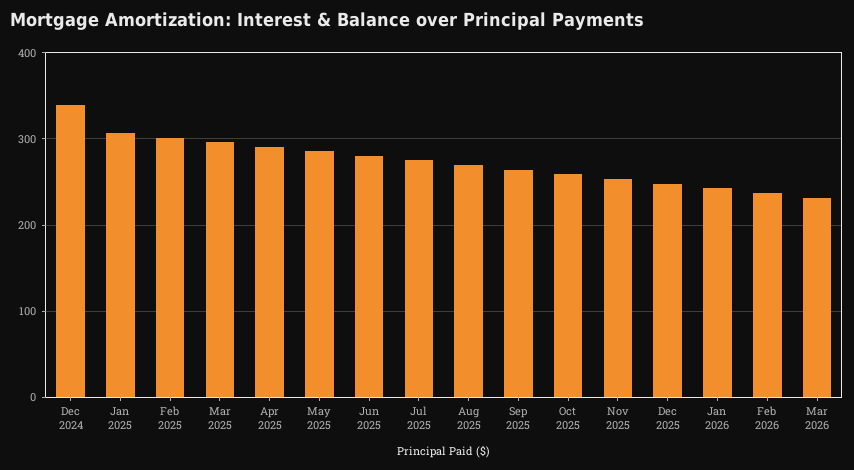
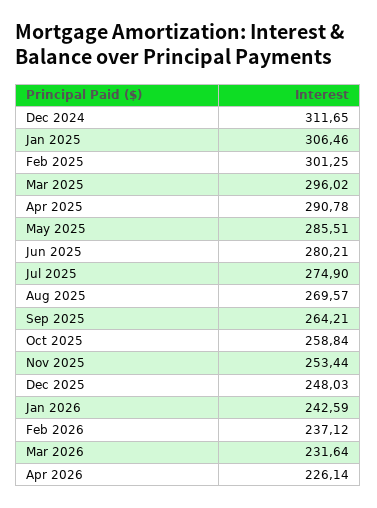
Dec 2024: 340 -> 311.65
Apr 2026: none -> 226.14

